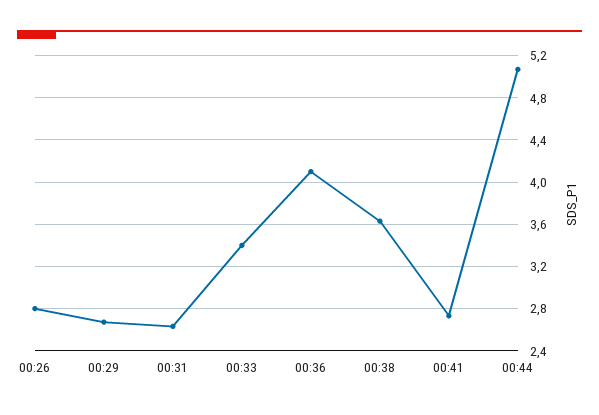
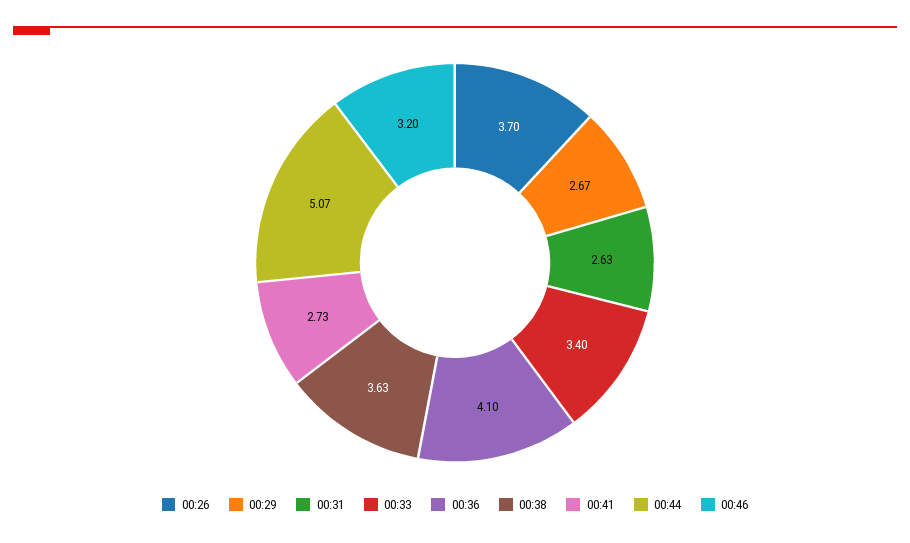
00:26: 2.8 -> 3.7
00:46: none -> 3.2

